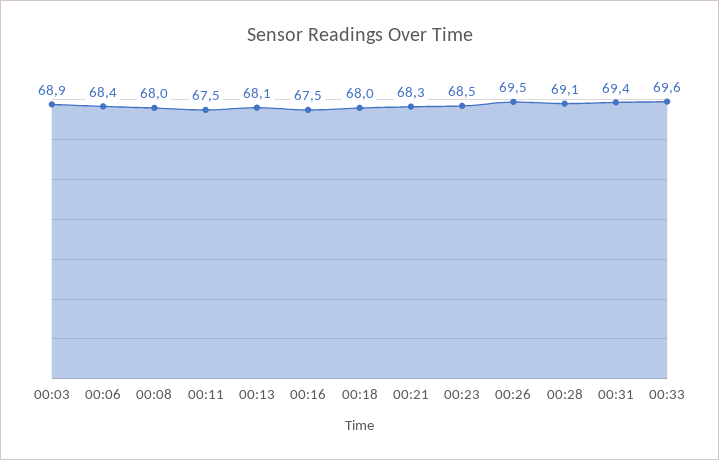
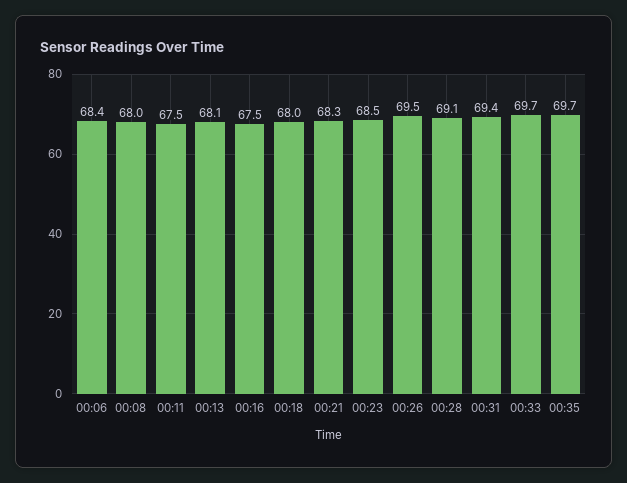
00:03: 68.9 -> none
00:33: 69.6 -> 69.7
00:35: none -> 69.7

